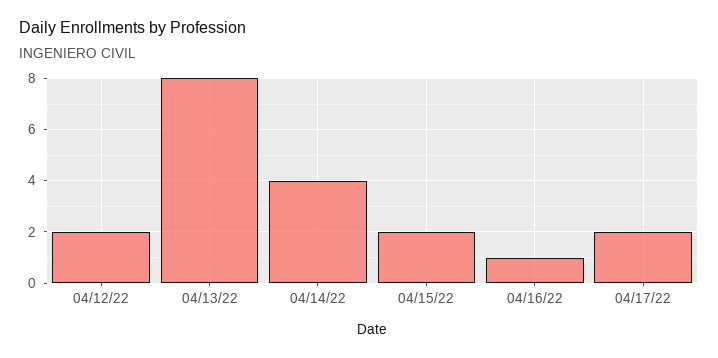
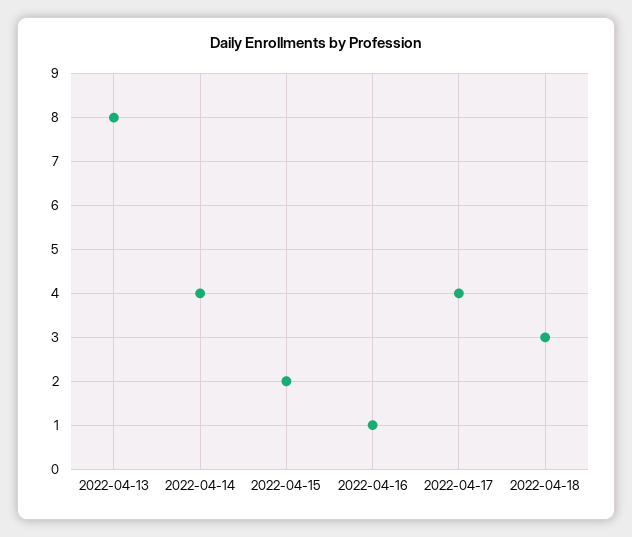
04/12/22: 2 -> none
04/17/22: 2 -> 4
2022-04-18: none -> 3

